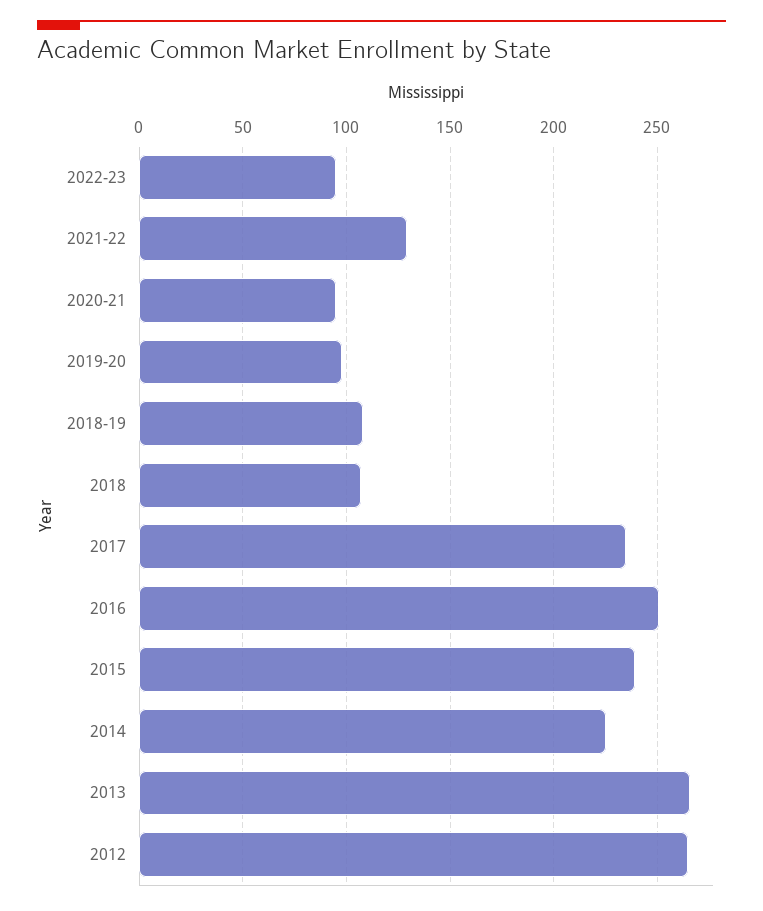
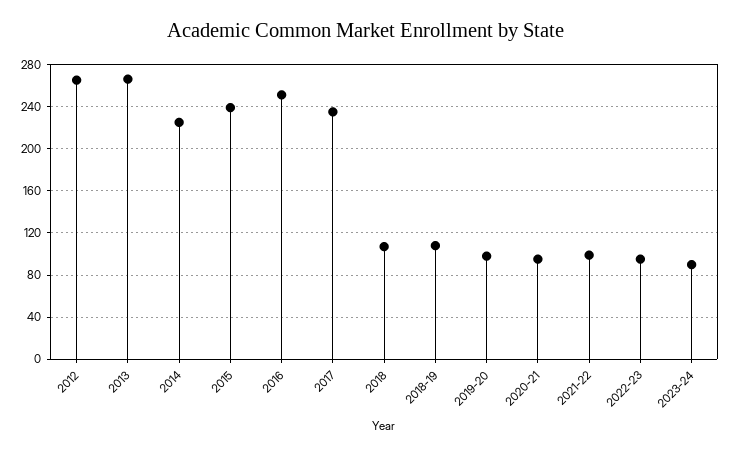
2021-22: 130 -> 100
2023-24: none -> 90

